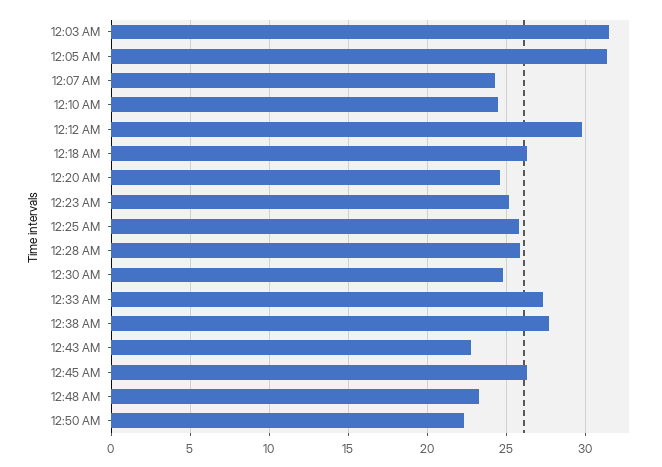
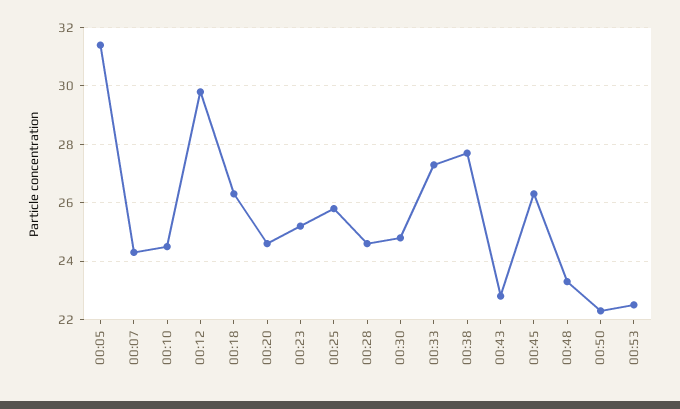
12:03 AM: 31.5 -> none
12:28 AM: 26 -> 24.5
00:53: none -> 22.5

